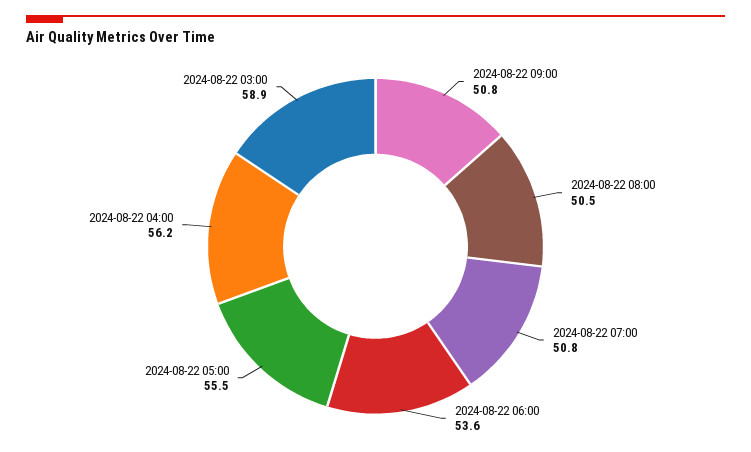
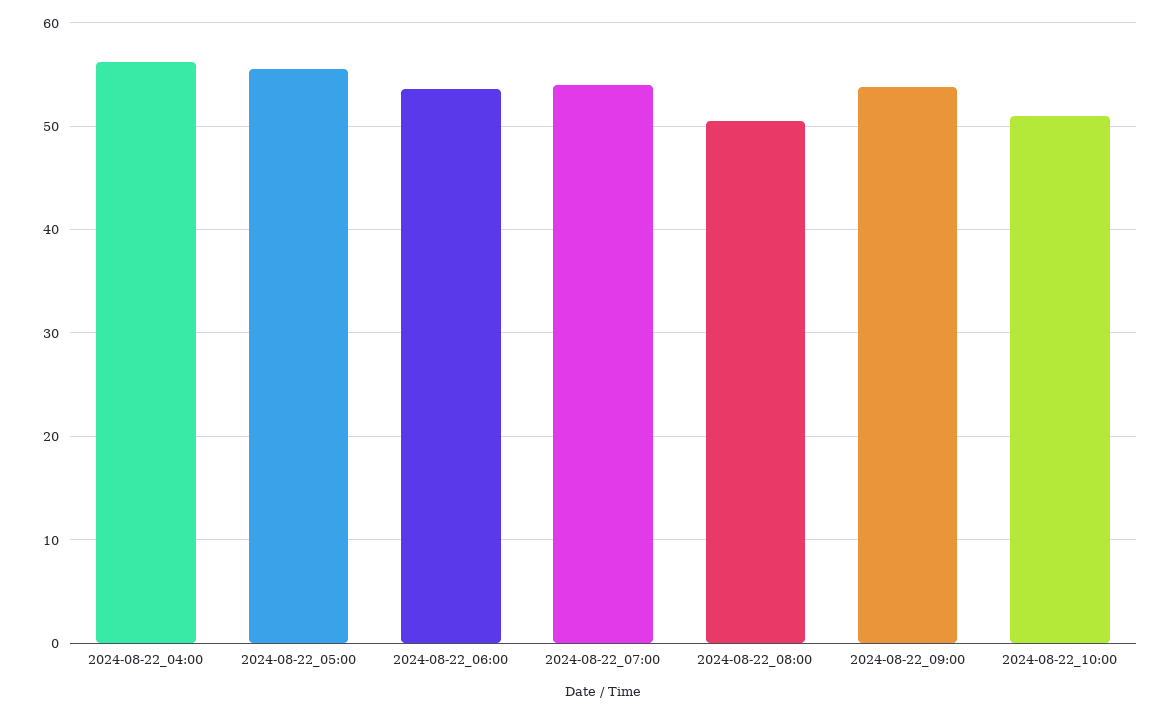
2024-08-22 09:00: 50.8 -> 54
2024-08-22 07:00: 50.8 -> 54
2024-08-22 03:00: 58.9 -> none
2024-08-22_10:00: none -> 51

